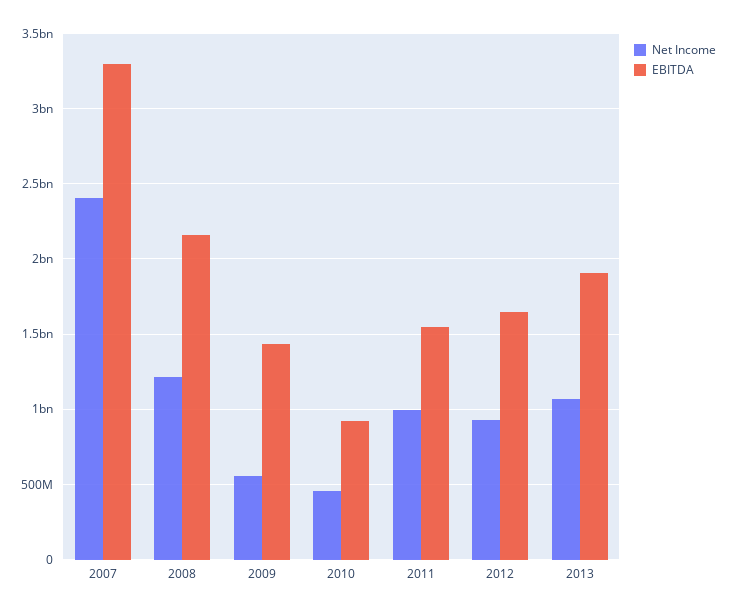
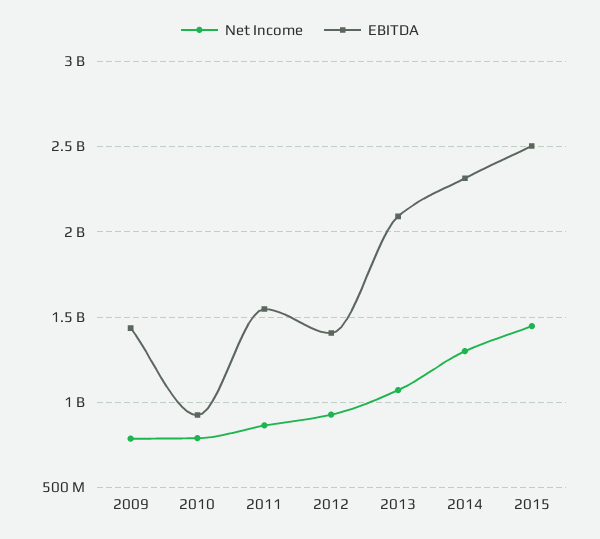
Net Income, 2007: 2400000000 -> none
EBITDA, 2007: 3300000000 -> none
Net Income, 2008: 1200000000 -> none
EBITDA, 2008: 2150000000 -> none
Net Income, 2009: 550000000 -> 800000000
Net Income, 2010: 450000000 -> 800000000
Net Income, 2011: 1000000000 -> 850000000
EBITDA, 2012: 1650000000 -> 1400000000
EBITDA, 2013: 1900000000 -> 2100000000
Net Income, 2014: none -> 1300000000
EBITDA, 2014: none -> 2300000000
Net Income, 2015: none -> 1450000000
EBITDA, 2015: none -> 2500000000

